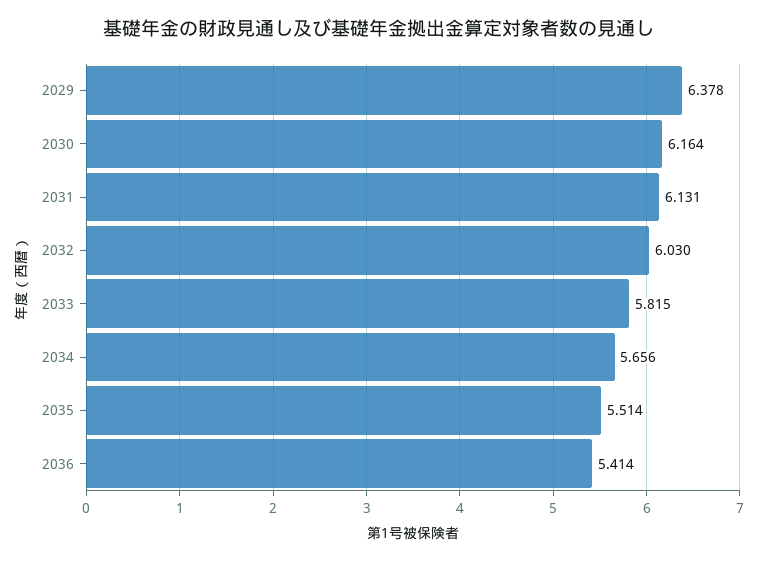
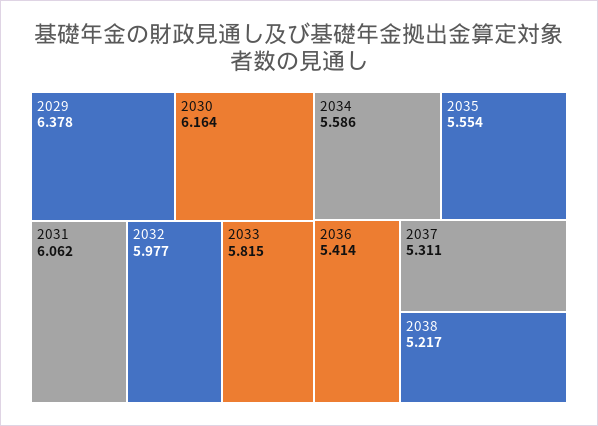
2031: 6.131 -> 6.062
2032: 6.03 -> 5.977
2034: 5.656 -> 5.586
2035: 5.514 -> 5.554
2037: none -> 5.311
2038: none -> 5.217

